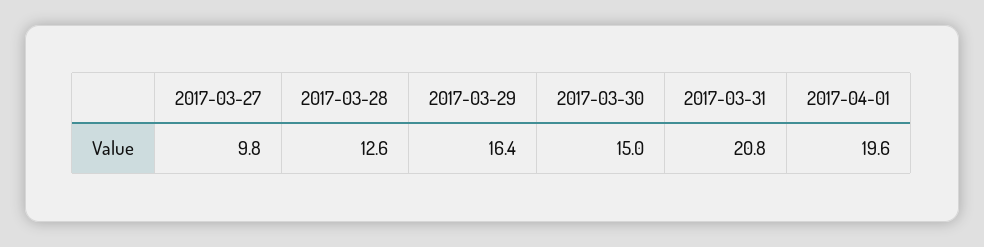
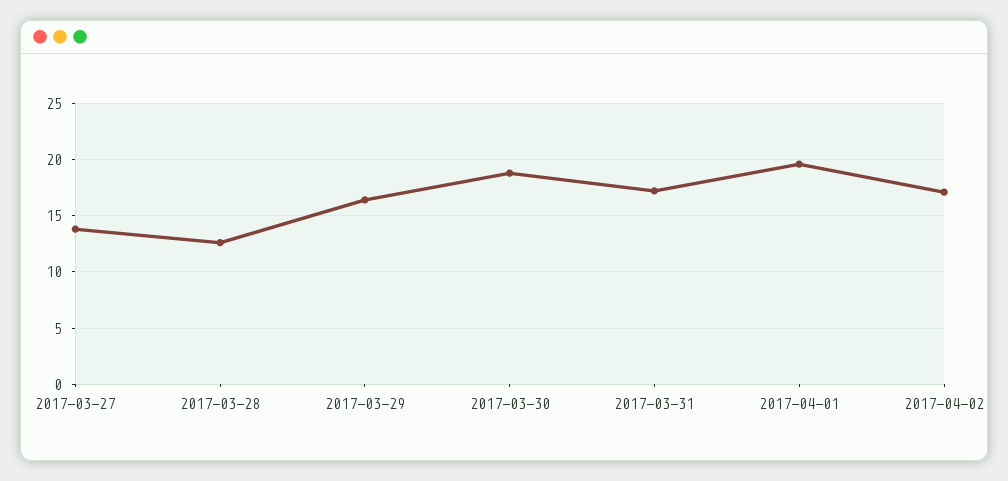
2017-03-27: 9.8 -> 14
2017-03-30: 15 -> 19
2017-03-31: 20.8 -> 17
2017-04-02: none -> 17

